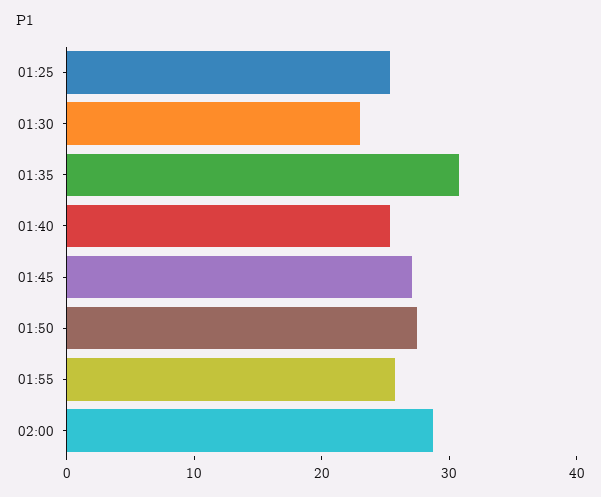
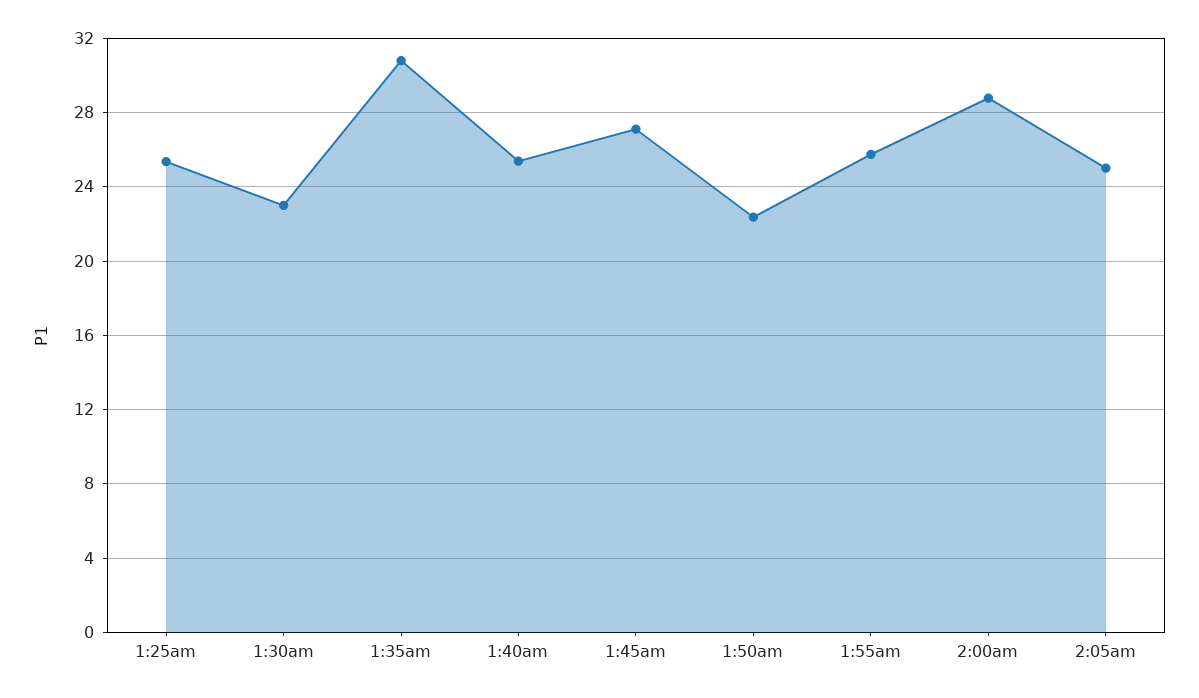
01:50: 28 -> 22.5
2:05am: none -> 25

